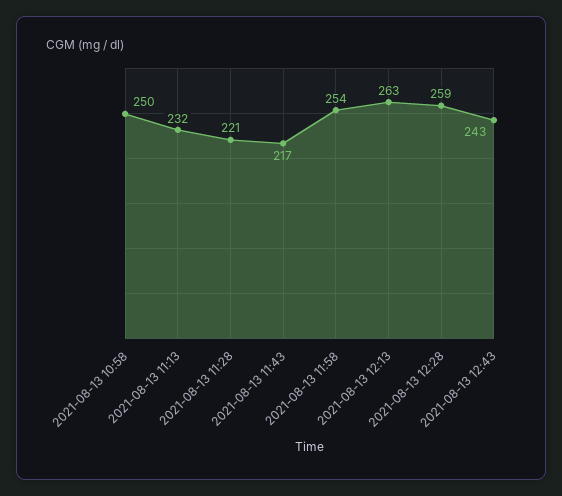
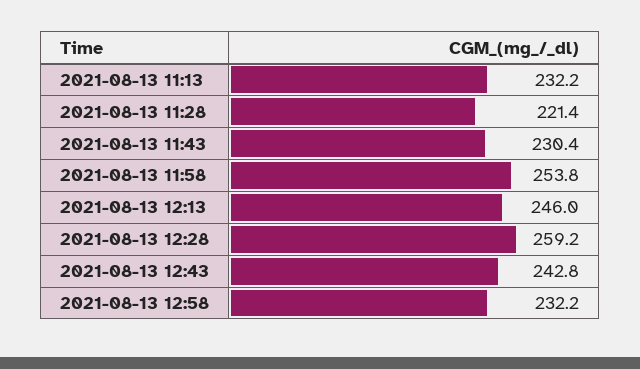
2021-08-13 10:58: 250 -> none
2021-08-13 11:43: 217 -> 230.4
2021-08-13 12:13: 263 -> 246
2021-08-13 12:58: none -> 232.2

